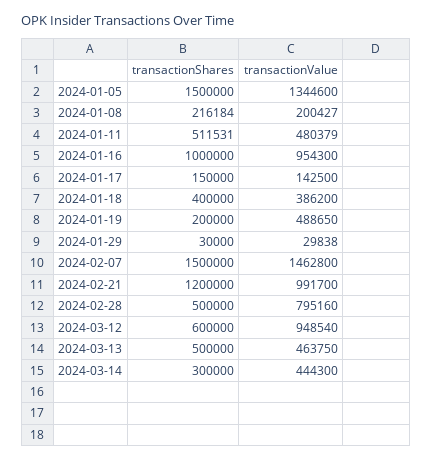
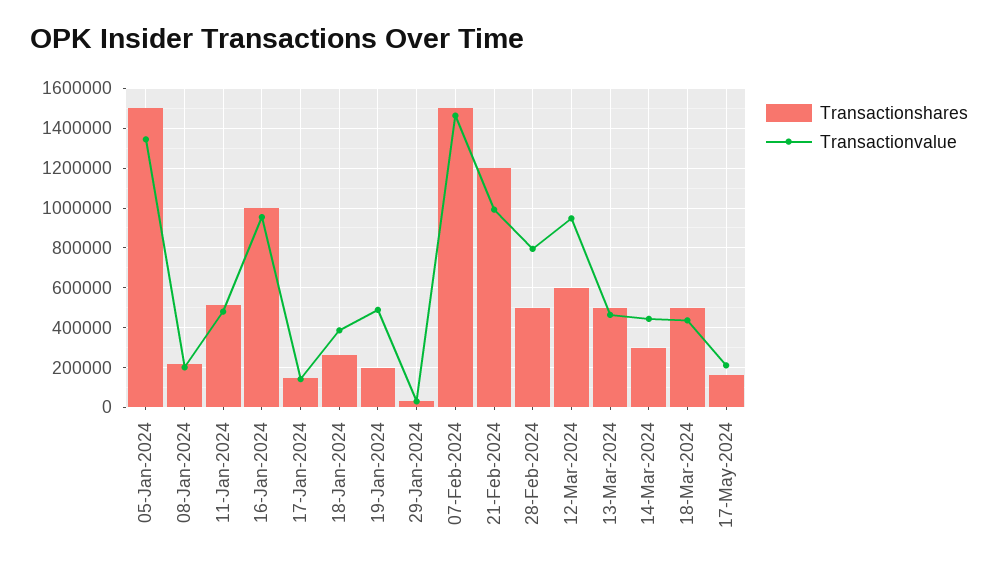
transactionShares, 2024-01-18: 400000 -> 250000
transactionShares, 18-Mar-2024: none -> 500000
transactionValue, 18-Mar-2024: none -> 450000
transactionShares, 17-May-2024: none -> 150000
transactionValue, 17-May-2024: none -> 200000

